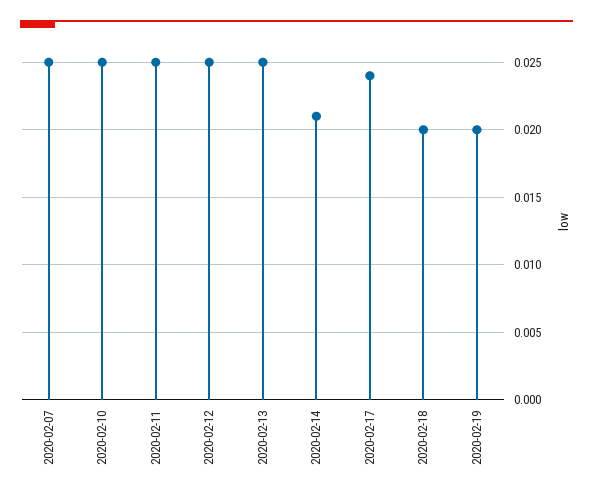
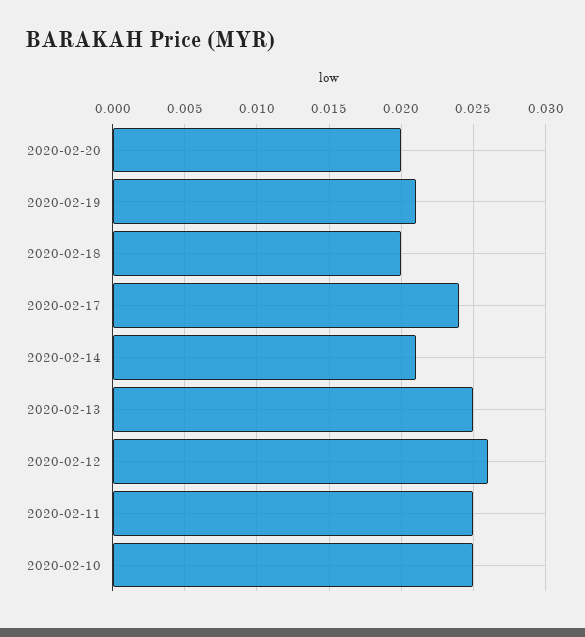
2020-02-07: 0.025 -> none
2020-02-12: 0.025 -> 0.026
2020-02-19: 0.02 -> 0.021
2020-02-20: none -> 0.02

